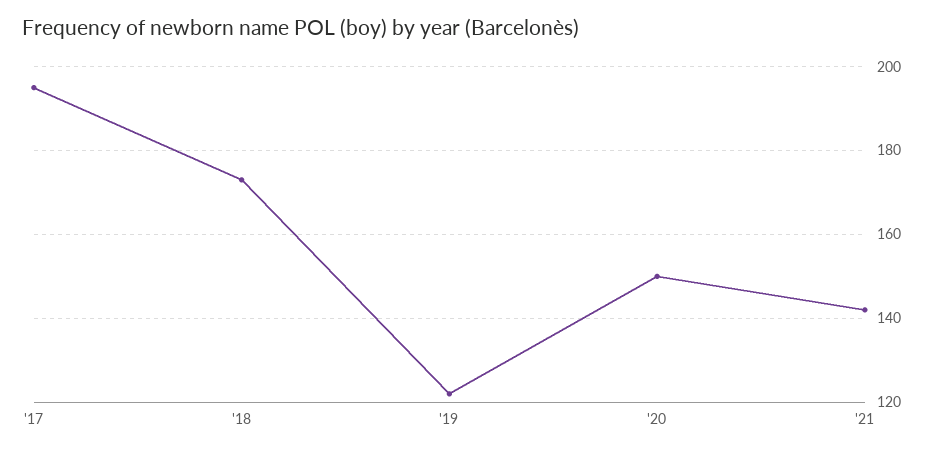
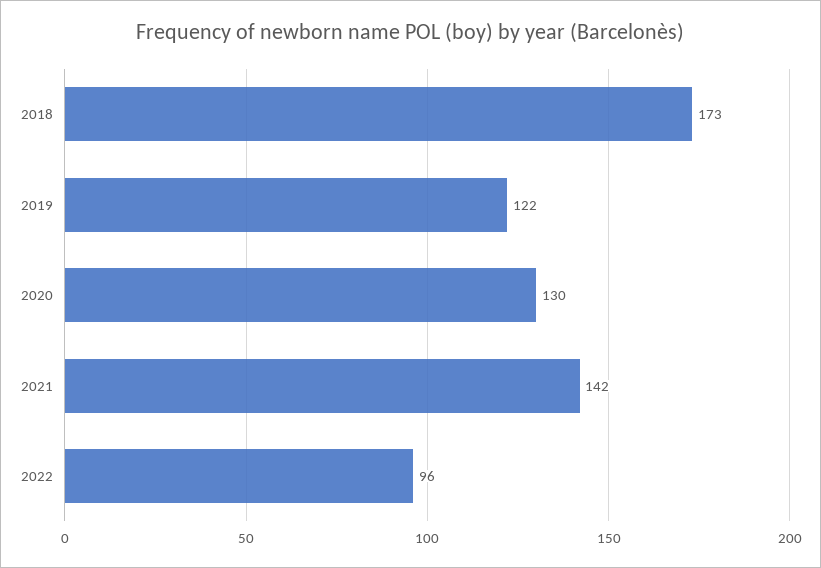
'17: 195 -> none
'20: 150 -> 130
2022: none -> 96

